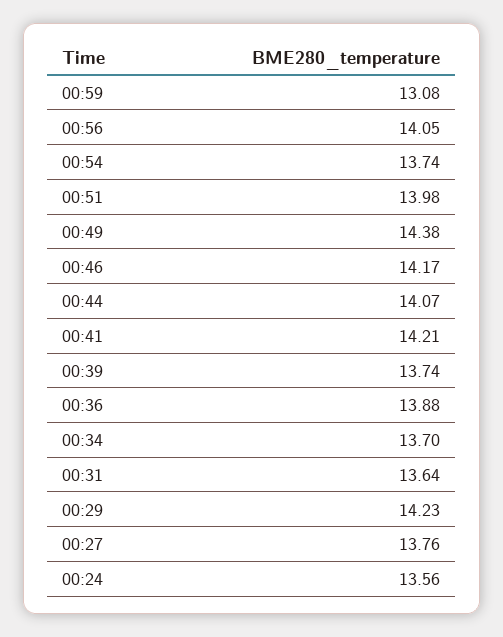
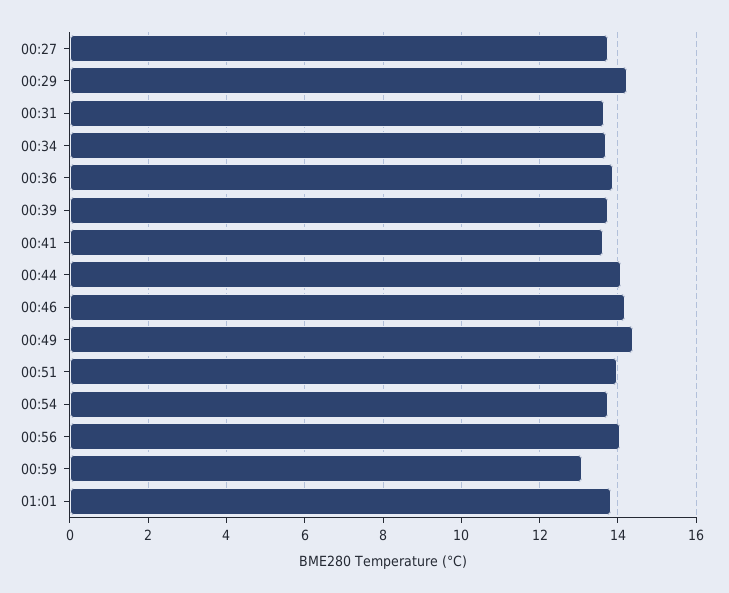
00:41: 14.21 -> 13.6
00:24: 13.56 -> none
01:01: none -> 13.8

